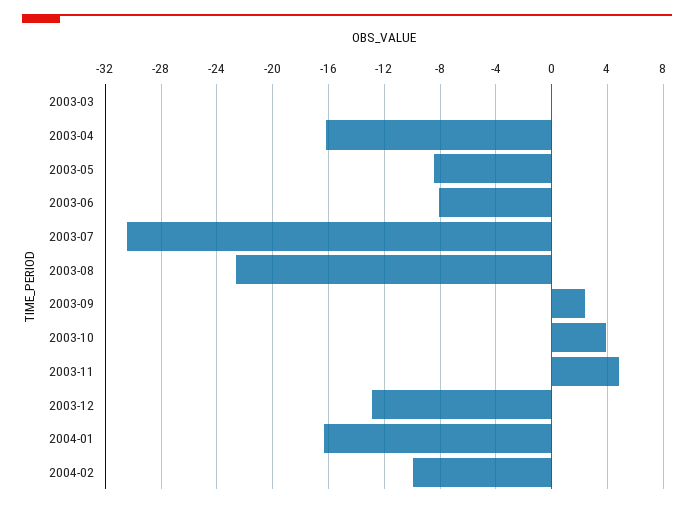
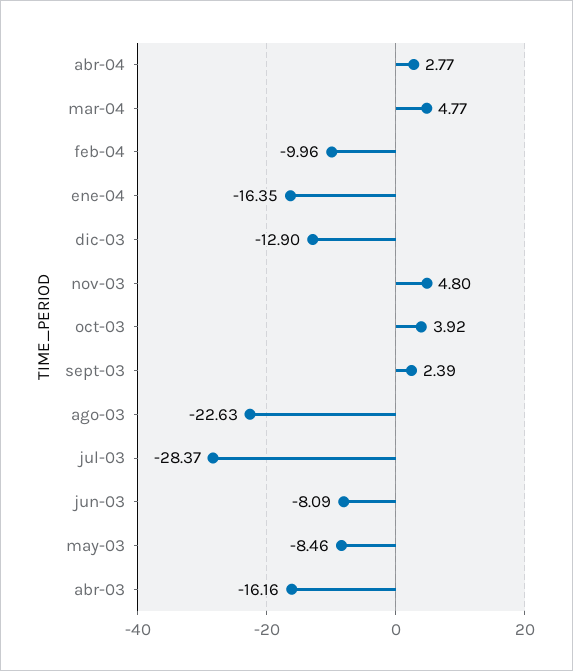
2003-03: 0 -> none
2003-07: -30.5 -> -28.37
abr-04: none -> 2.77
mar-04: none -> 4.77

